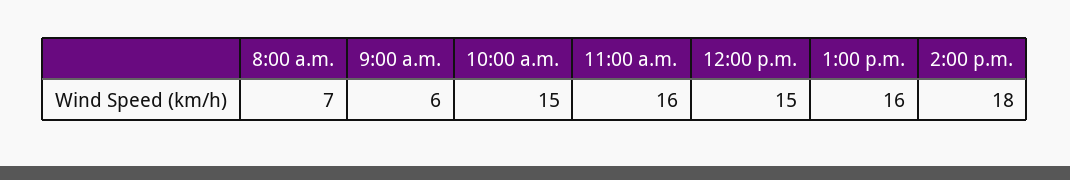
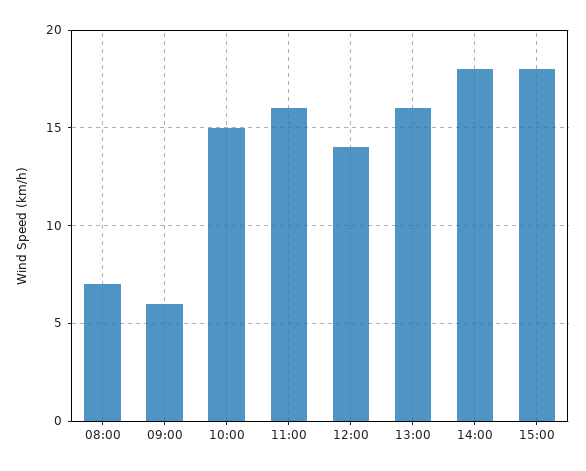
12:00 p.m.: 15 -> 14
15:00: none -> 18

